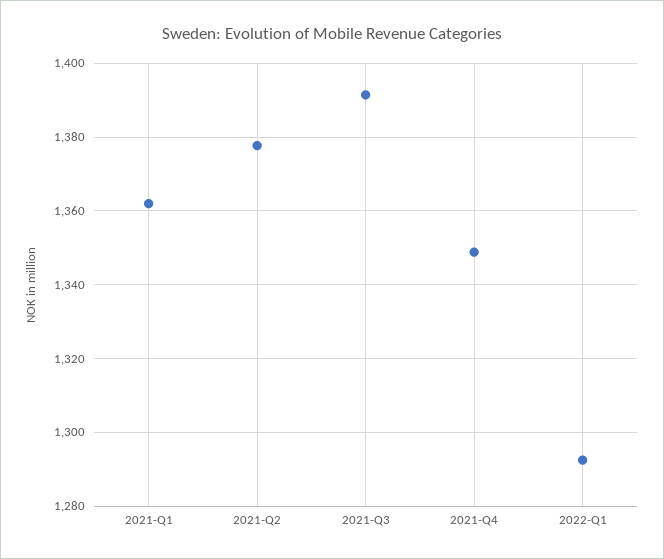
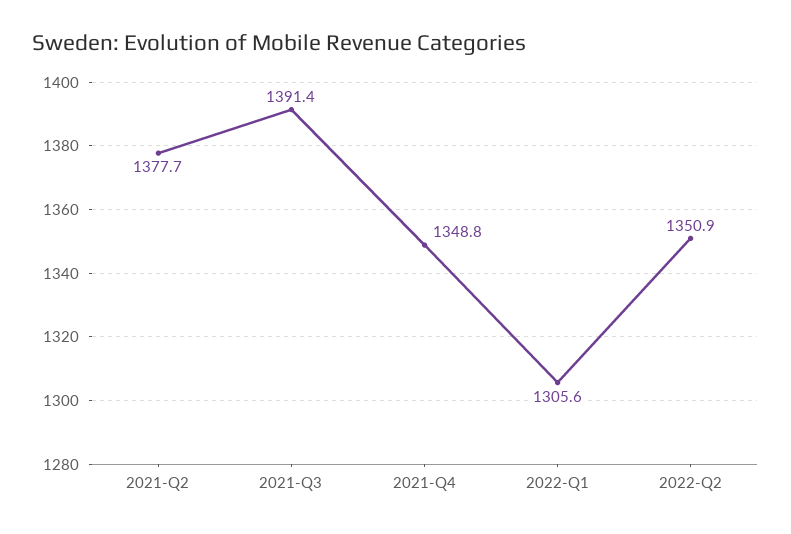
2021-Q1: 1362 -> none
2022-Q1: 1292 -> 1305.6
2022-Q2: none -> 1350.9

